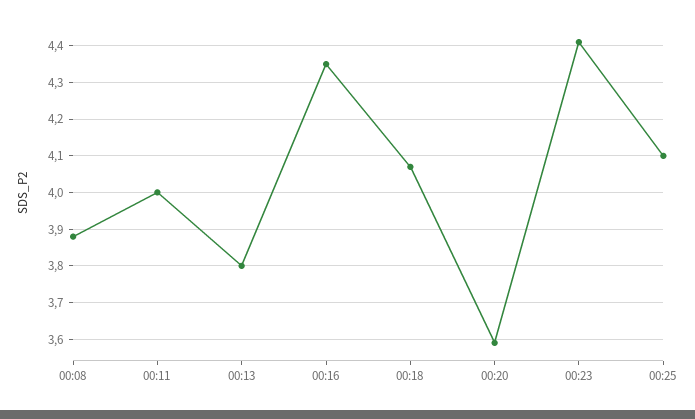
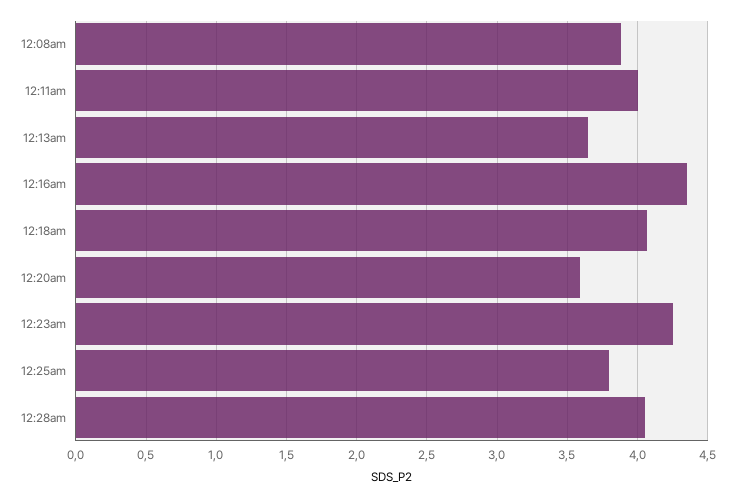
00:13: 3.8 -> 3.65
00:23: 4.4 -> 4.25
00:25: 4.1 -> 3.8
12:28am: none -> 4.05

